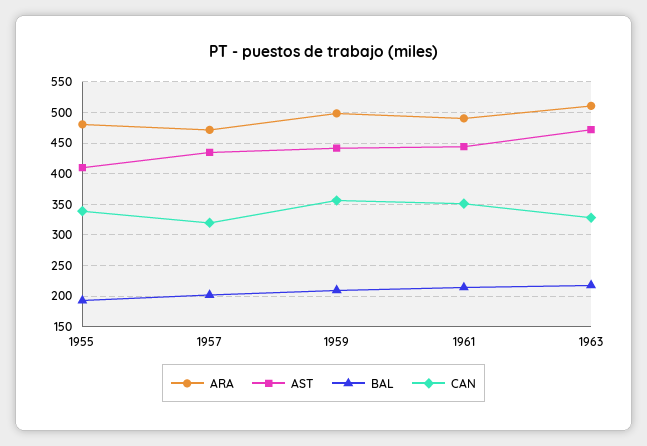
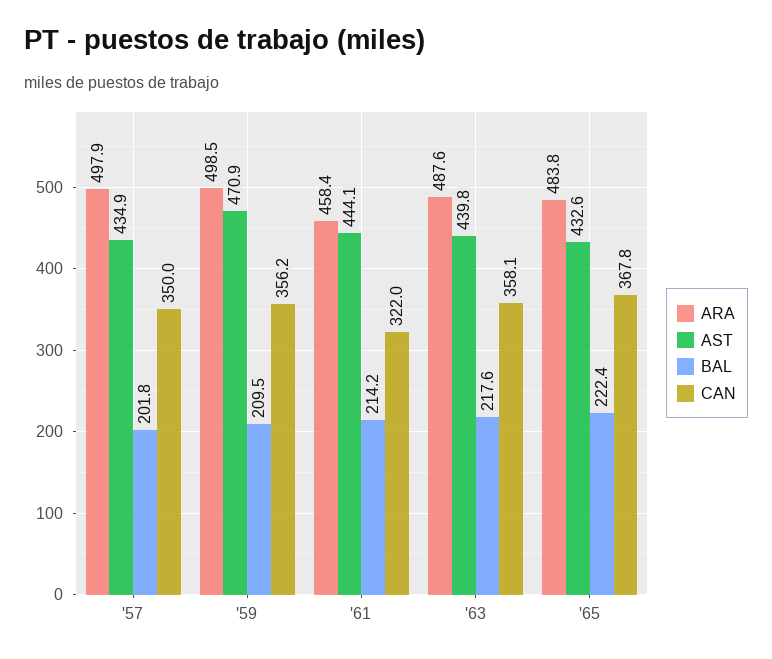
ARA, 1955: 480 -> none
AST, 1955: 410 -> none
BAL, 1955: 190 -> none
CAN, 1955: 340 -> none
ARA, 1957: 470 -> 497.9
CAN, 1957: 320 -> 350
AST, 1959: 440 -> 470.9
ARA, 1961: 490 -> 458.4
CAN, 1961: 350 -> 322
ARA, 1963: 510 -> 487.6
AST, 1963: 470 -> 439.8
CAN, 1963: 330 -> 358.1
ARA, '65: none -> 483.8
AST, '65: none -> 432.6
BAL, '65: none -> 222.4
CAN, '65: none -> 367.8

